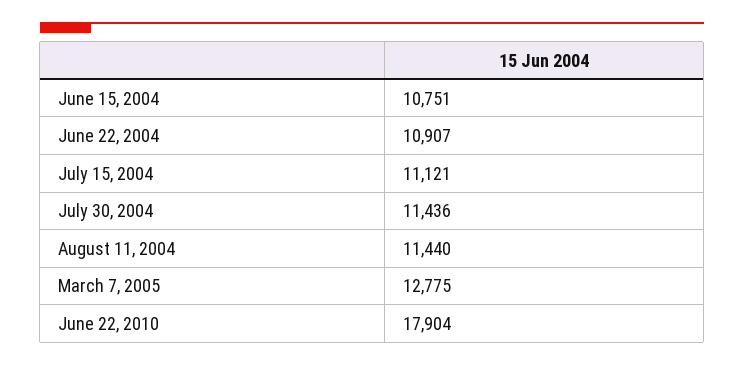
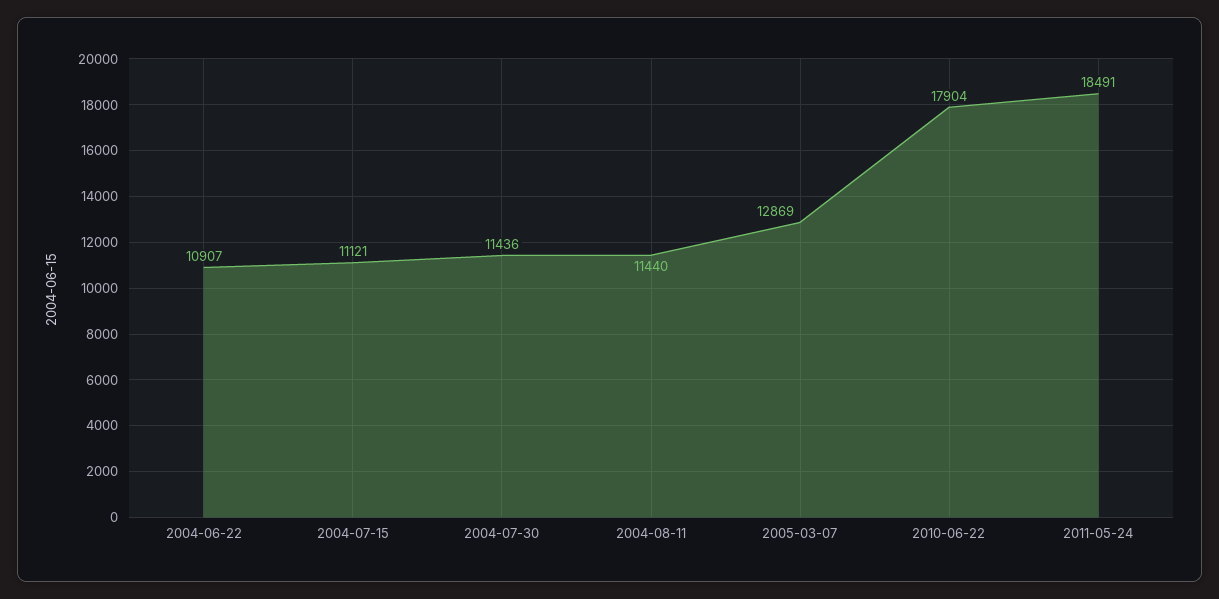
June 15, 2004: 10751 -> none
March 7, 2005: 12775 -> 12869
2011-05-24: none -> 18491

